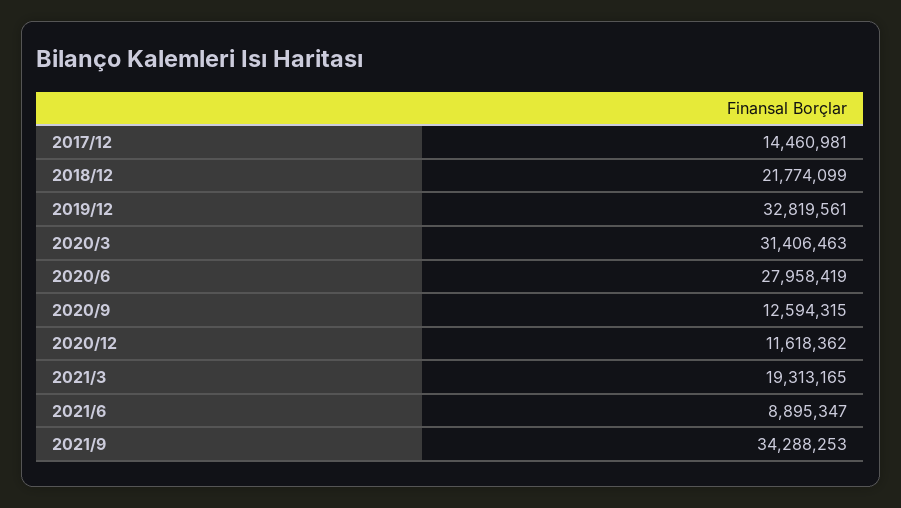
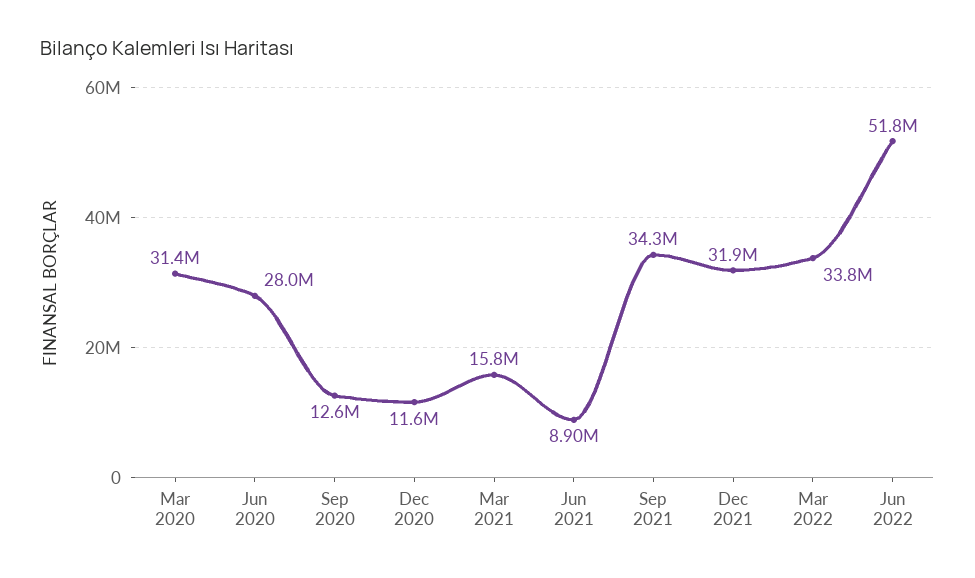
2017/12: 14460981 -> none
2018/12: 21774099 -> none
2019/12: 32819561 -> none
2021/3: 19313165 -> 15800000
Dec 2021: none -> 31900000
Mar 2022: none -> 33800000
Jun 2022: none -> 51800000

